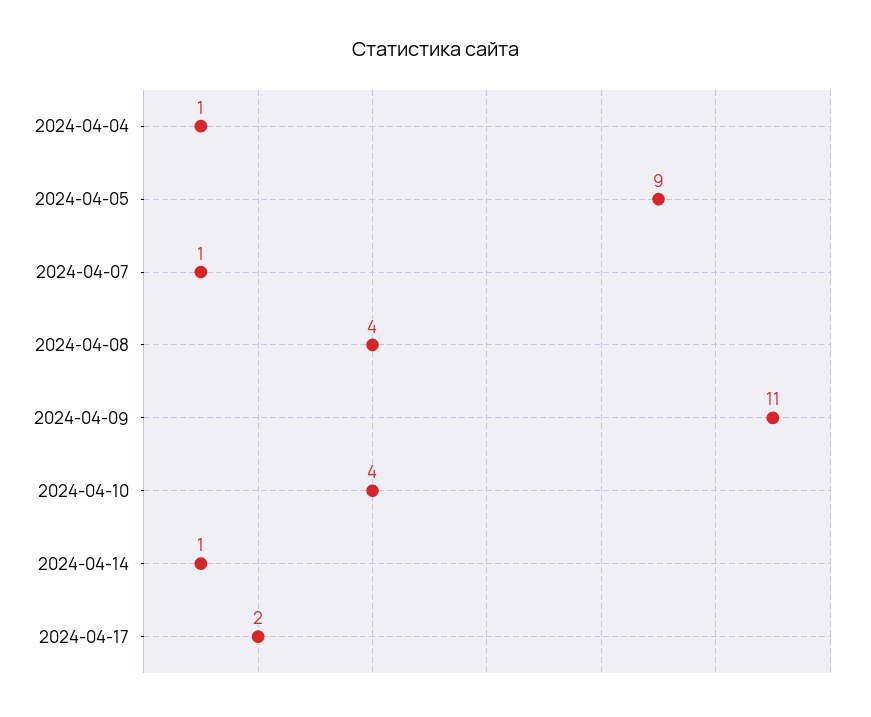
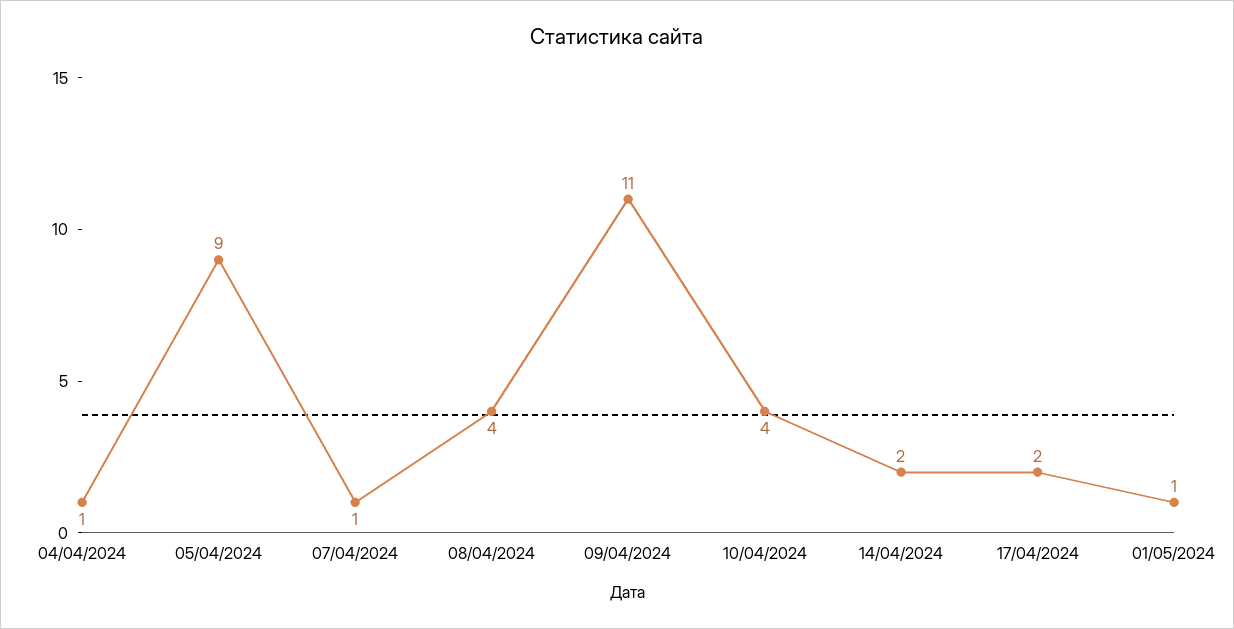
2024-04-14: 1 -> 2
01/05/2024: none -> 1

